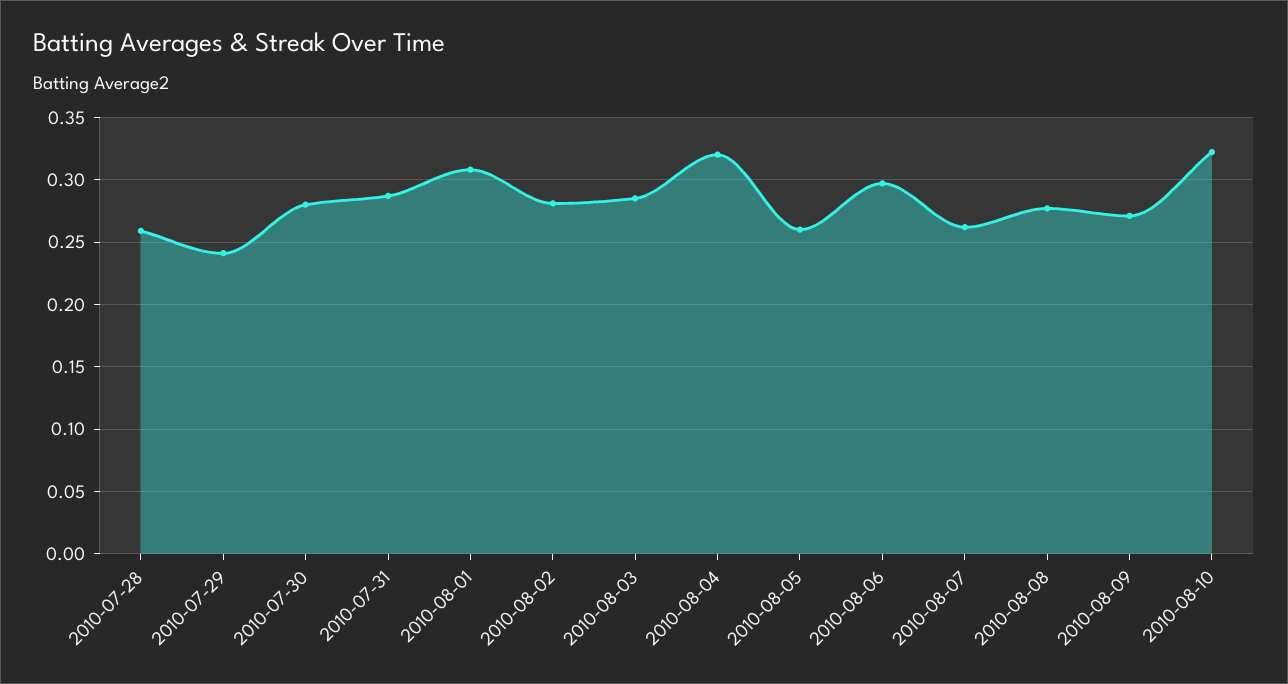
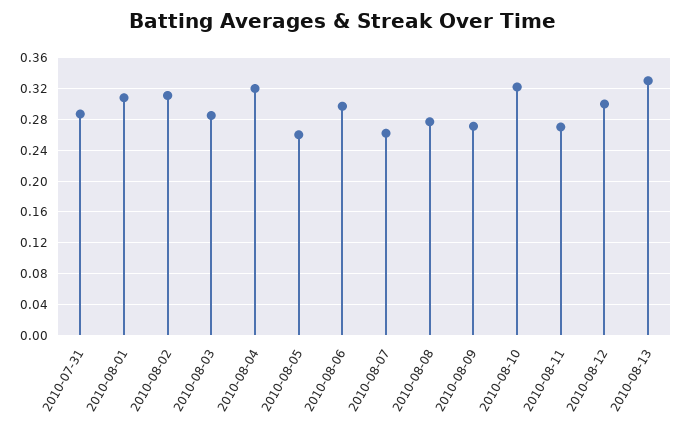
2010-07-28: 0.26 -> none
2010-07-29: 0.24 -> none
2010-07-30: 0.28 -> none
2010-08-02: 0.28 -> 0.31
2010-08-11: none -> 0.27
2010-08-12: none -> 0.3
2010-08-13: none -> 0.33

